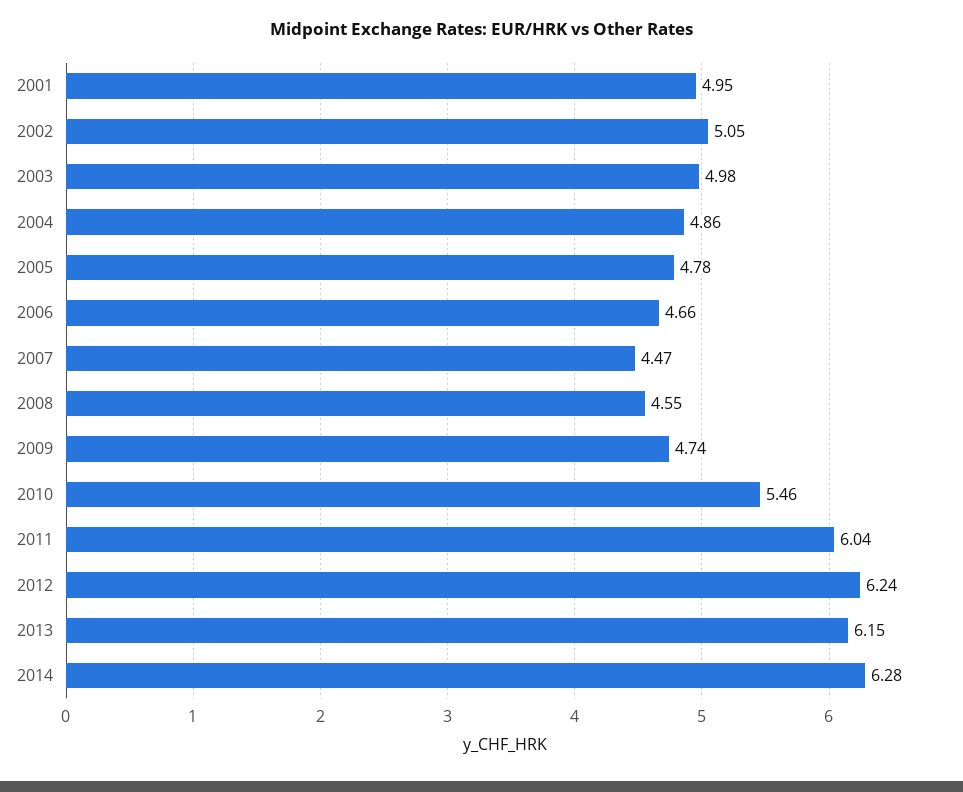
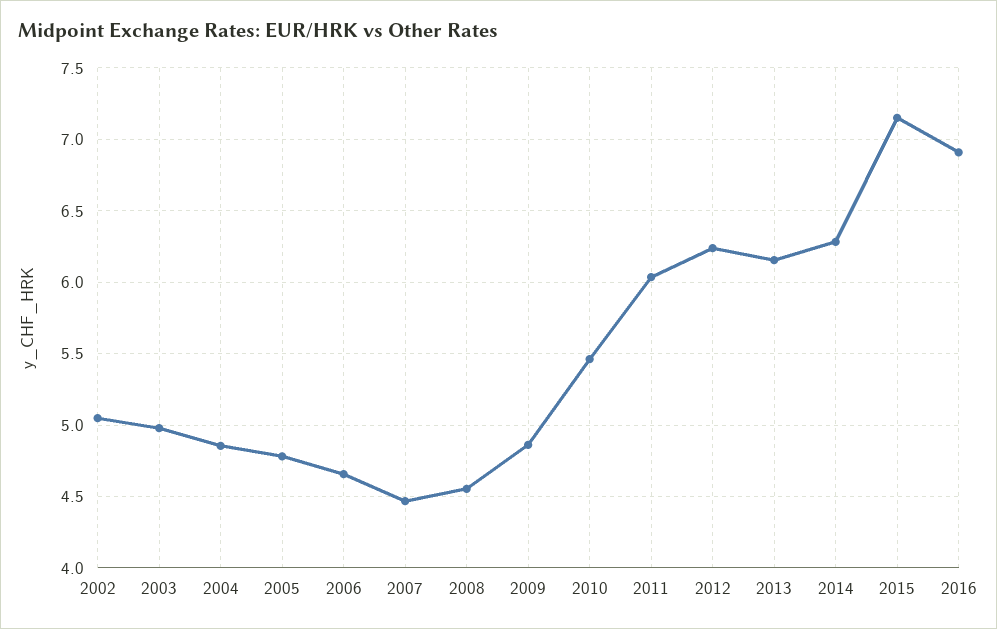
2001: 4.95 -> none
2009: 4.74 -> 4.85
2015: none -> 7.15
2016: none -> 6.9

